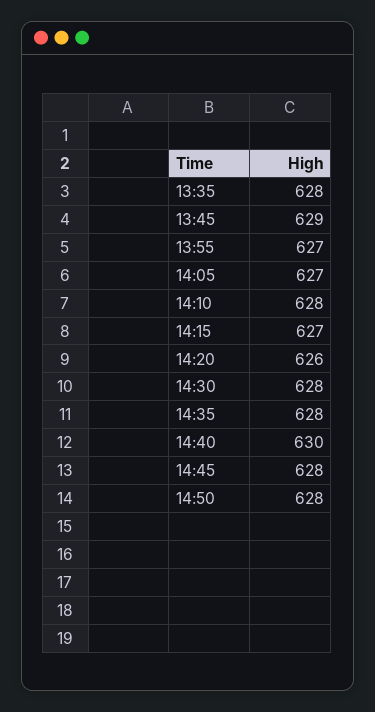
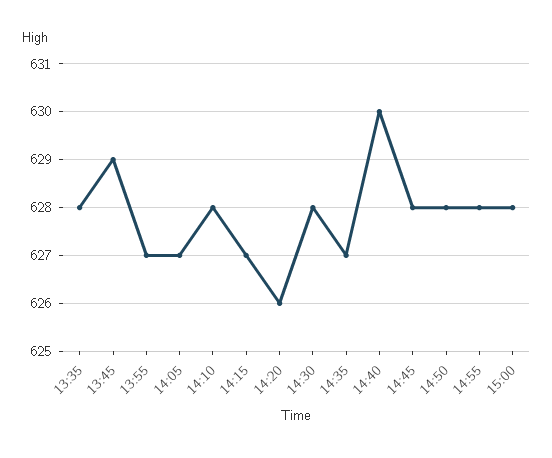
14:35: 628 -> 627
14:55: none -> 628
15:00: none -> 628

